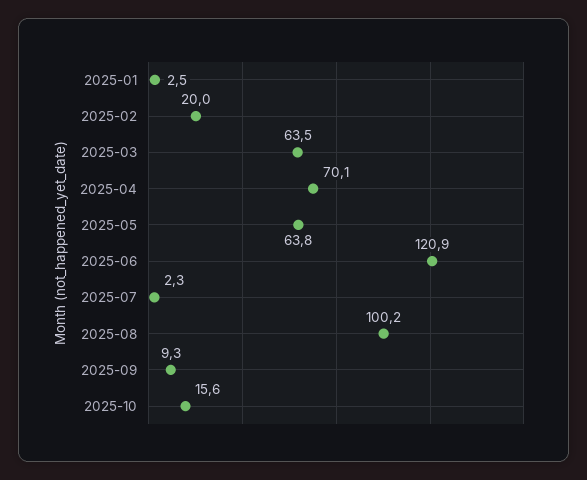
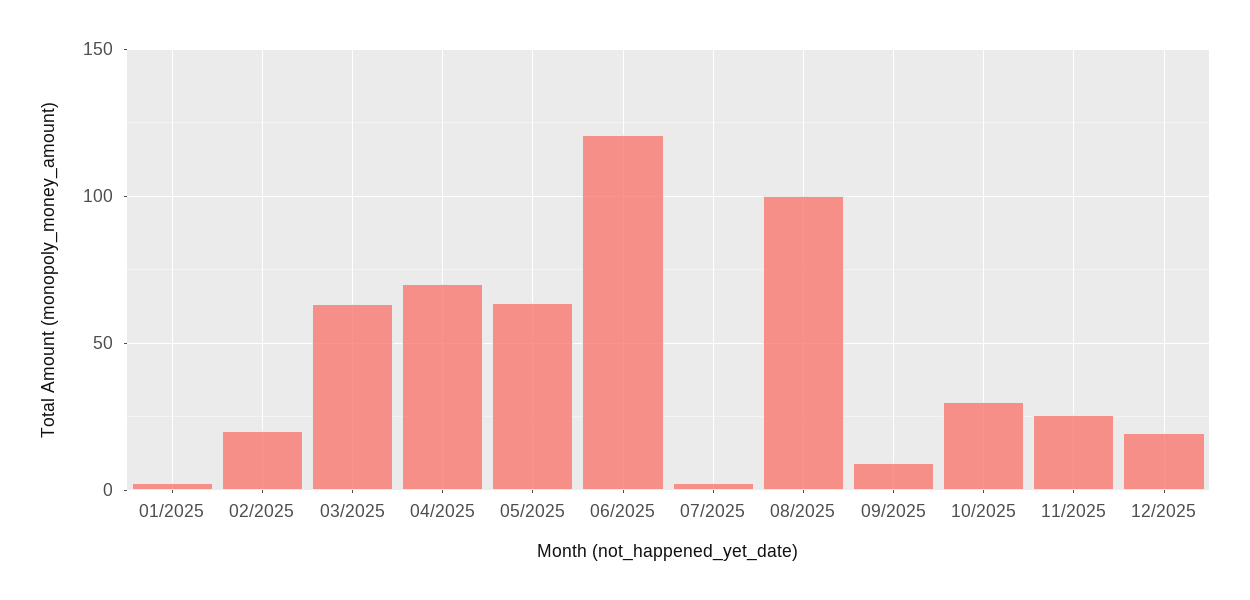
2025-10: 15.6 -> 30
11/2025: none -> 25
12/2025: none -> 20

